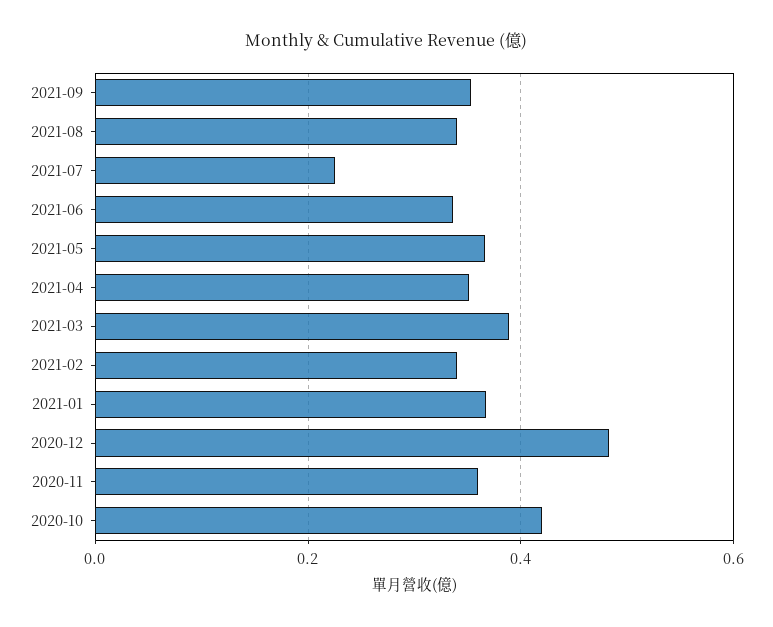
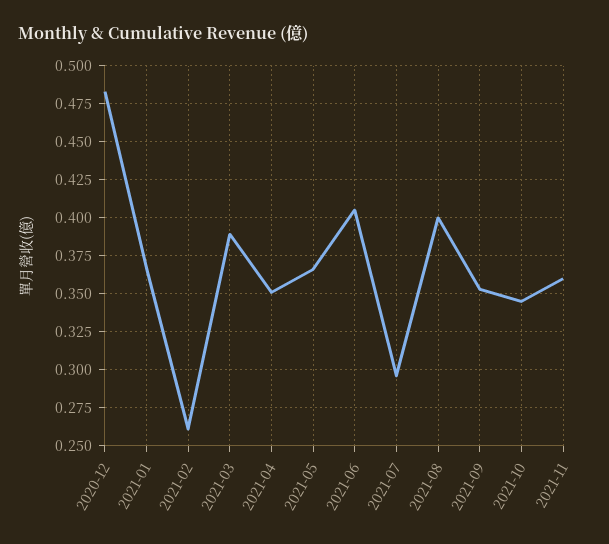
2021-08: 0.34 -> 0.4
2021-07: 0.22 -> 0.295
2021-06: 0.34 -> 0.405
2021-02: 0.34 -> 0.26
2020-11: 0.36 -> none
2020-10: 0.42 -> none
2021-10: none -> 0.345
2021-11: none -> 0.36

